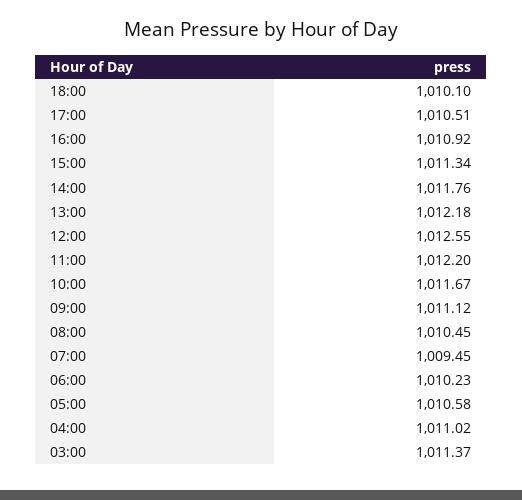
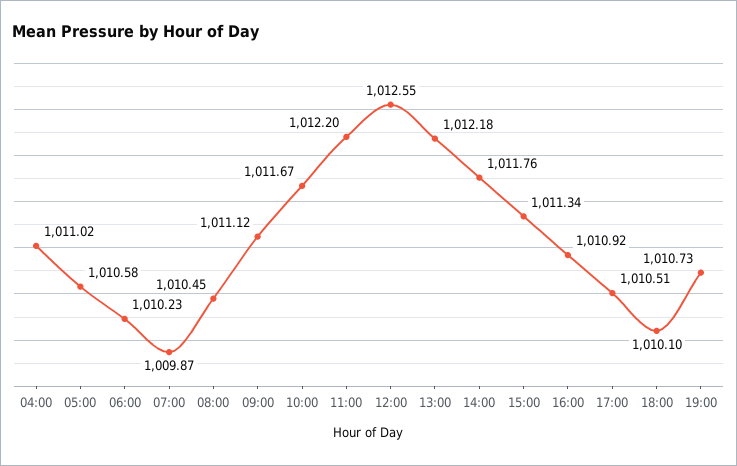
07:00: 1009.45 -> 1009.87
03:00: 1011.37 -> none
19:00: none -> 1010.73

